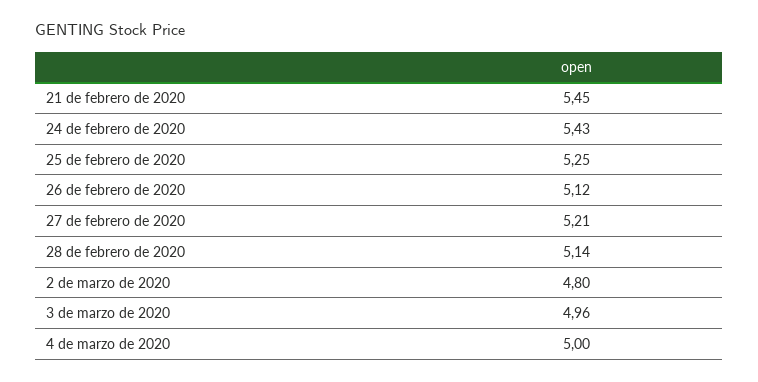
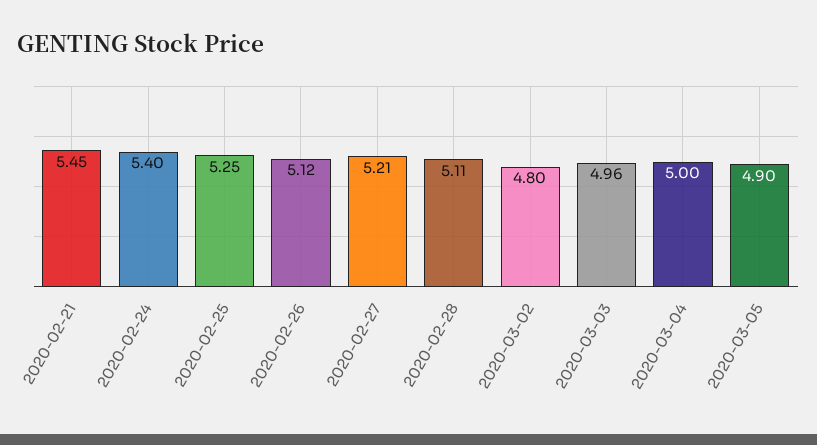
24 de febrero de 2020: 5.43 -> 5.4
28 de febrero de 2020: 5.14 -> 5.11
2020-03-05: none -> 4.9

